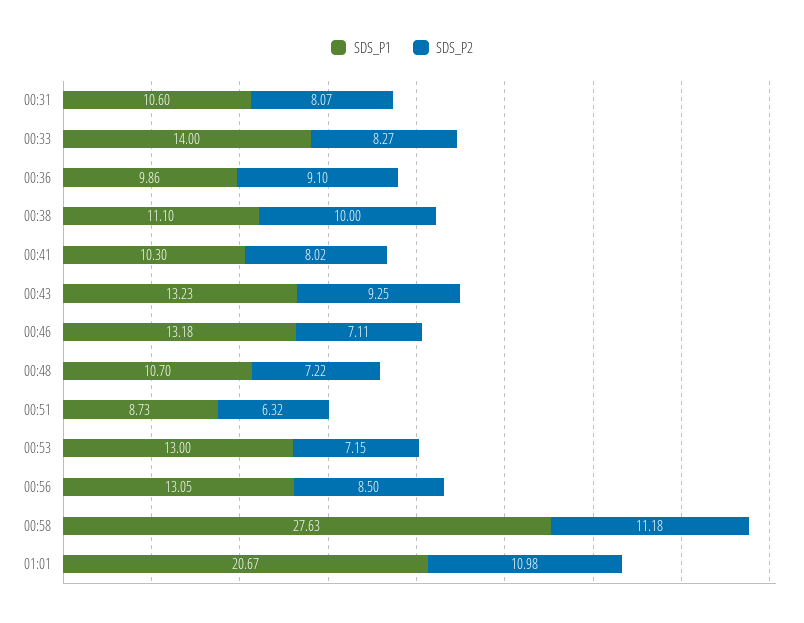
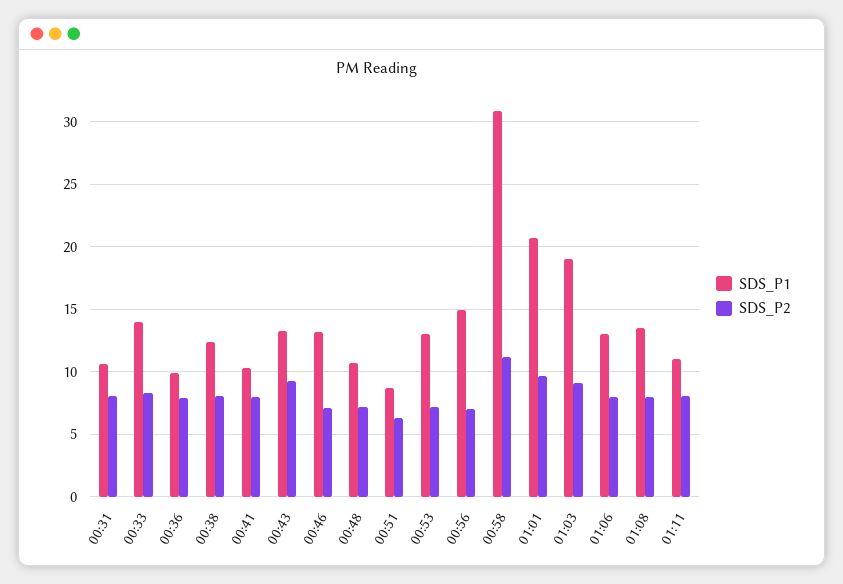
SDS_P2, 00:36: 9.1 -> 8
SDS_P1, 00:38: 11.1 -> 12.5
SDS_P2, 00:38: 10 -> 8
SDS_P1, 00:56: 13.05 -> 15
SDS_P2, 00:56: 8.5 -> 7
SDS_P1, 00:58: 27.63 -> 31
SDS_P2, 01:01: 10.98 -> 9.5
SDS_P1, 01:03: none -> 19
SDS_P2, 01:03: none -> 9
SDS_P1, 01:06: none -> 13
SDS_P2, 01:06: none -> 8
SDS_P1, 01:08: none -> 13.5
SDS_P2, 01:08: none -> 8
SDS_P1, 01:11: none -> 11
SDS_P2, 01:11: none -> 8

